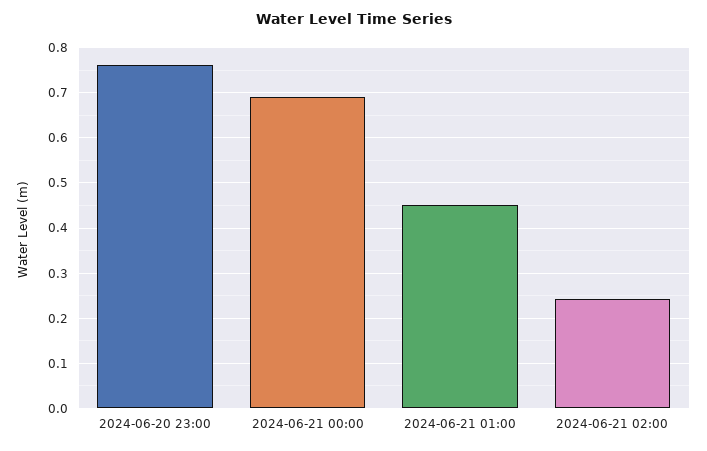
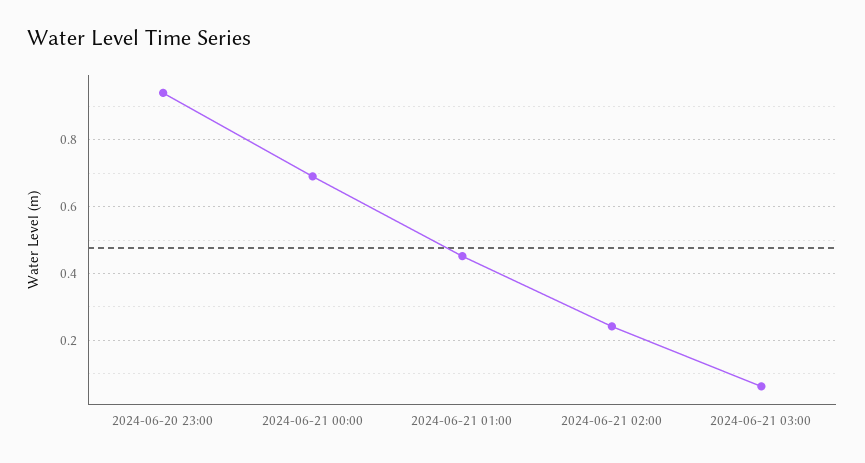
2024-06-20 23:00: 0.76 -> 0.94
2024-06-21 03:00: none -> 0.06

